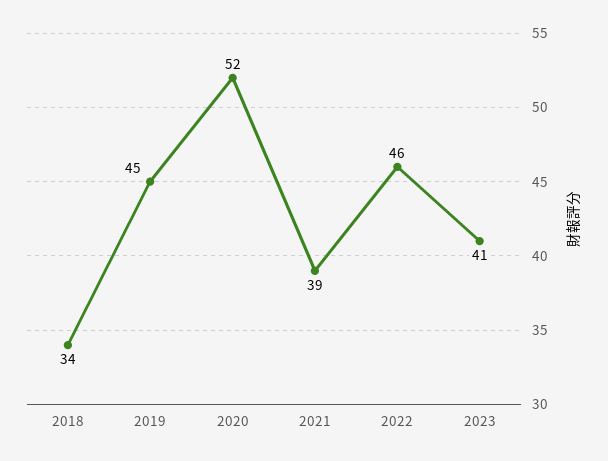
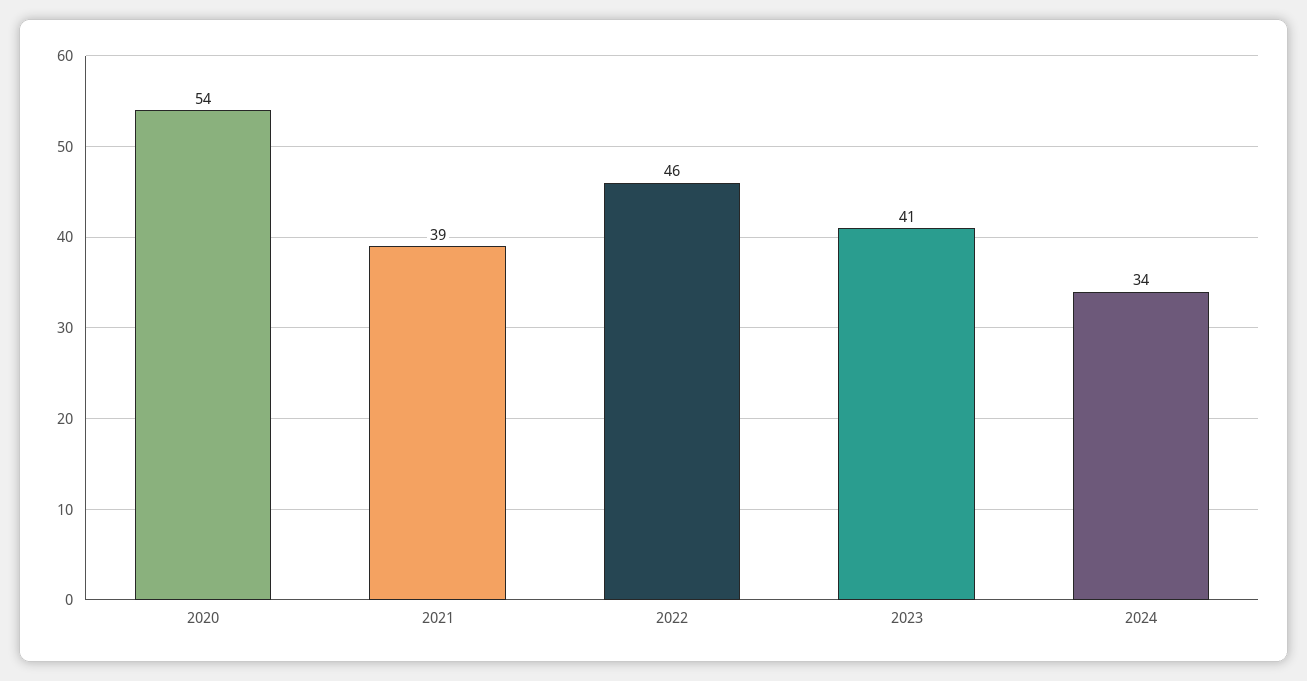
2018: 34 -> none
2019: 45 -> none
2020: 52 -> 54
2024: none -> 34

